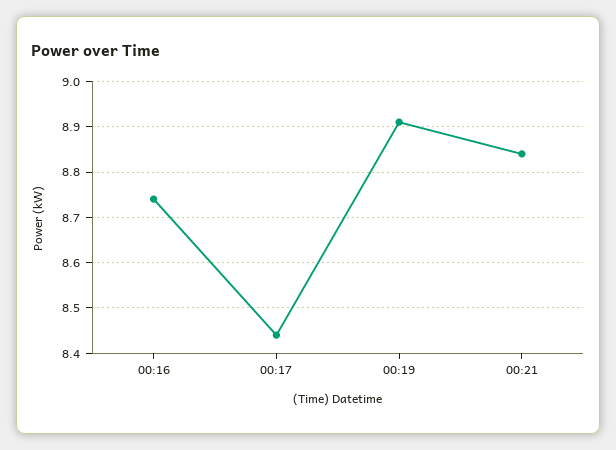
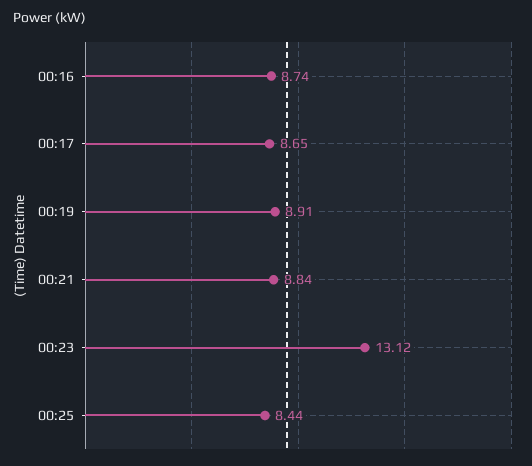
00:17: 8.45 -> 8.65
00:23: none -> 13.12
00:25: none -> 8.44

